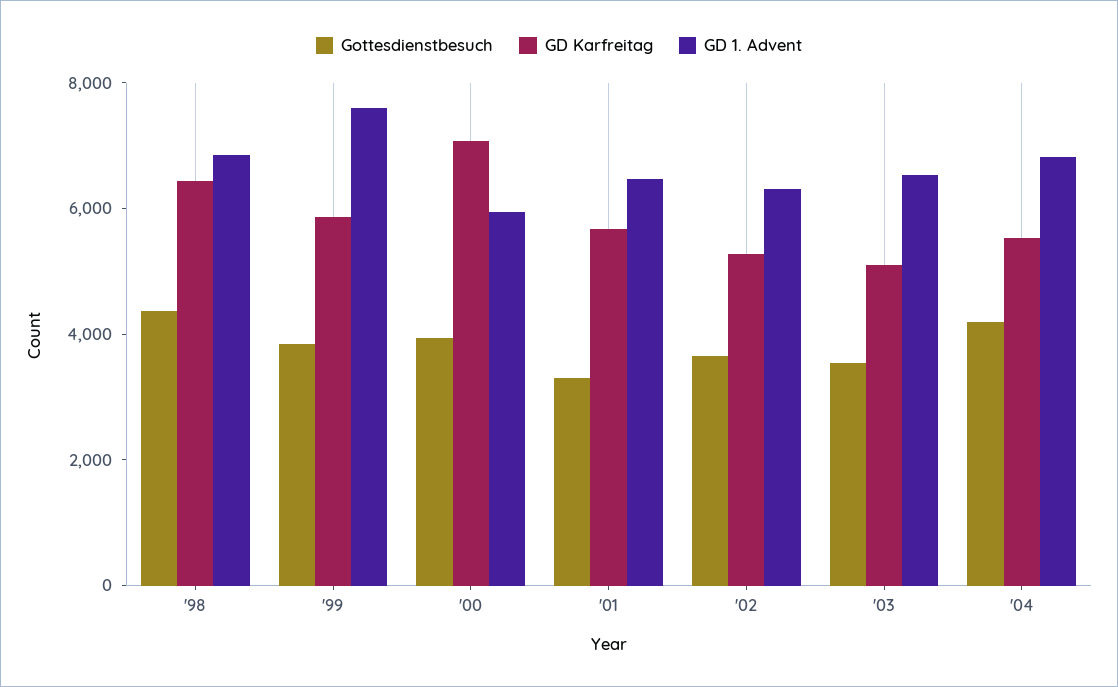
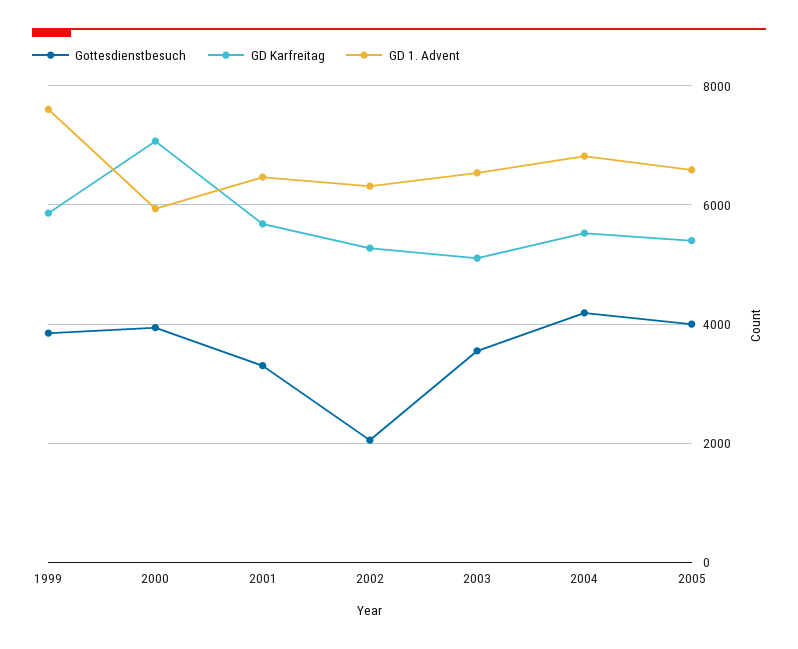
Gottesdienstbesuch, '98: 4500 -> none
GD Karfreitag, '98: 6500 -> none
GD 1. Advent, '98: 7000 -> none
Gottesdienstbesuch, '02: 3500 -> 2000
Gottesdienstbesuch, 2005: none -> 4000
GD Karfreitag, 2005: none -> 5400
GD 1. Advent, 2005: none -> 6600

